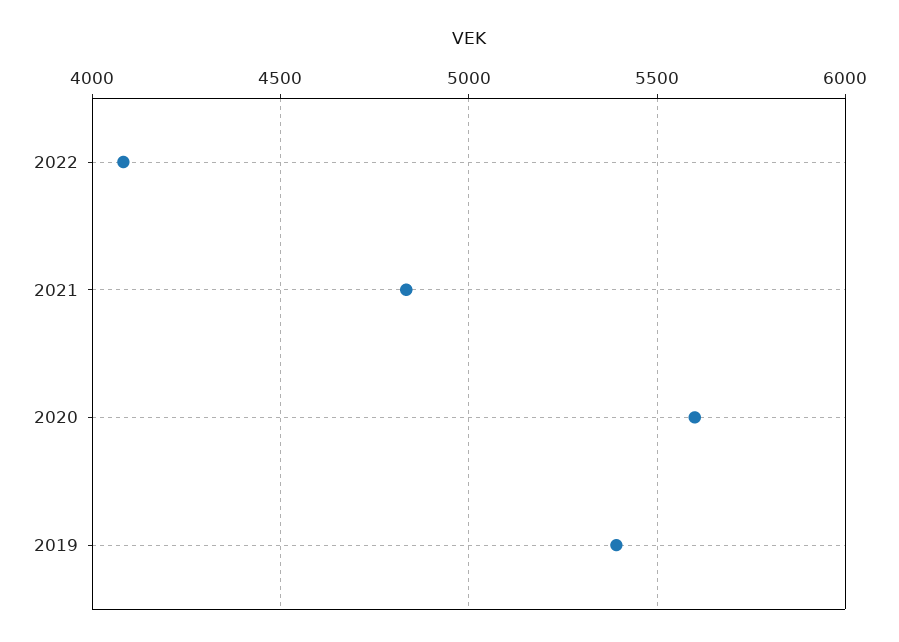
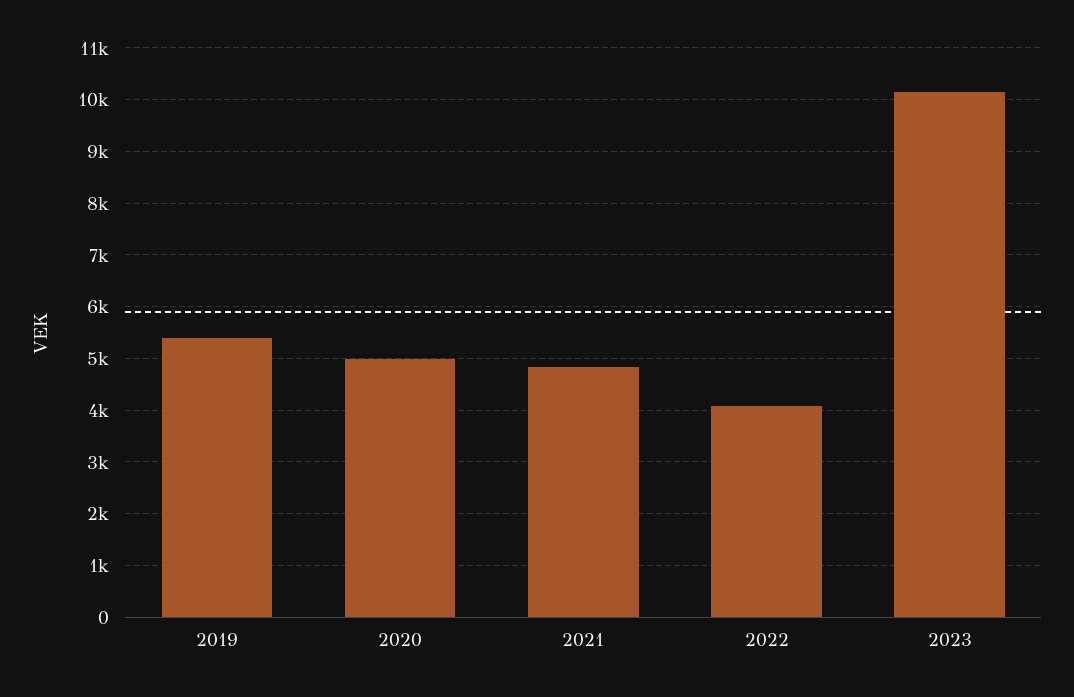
2020: 5600 -> 5000
2023: none -> 10200

